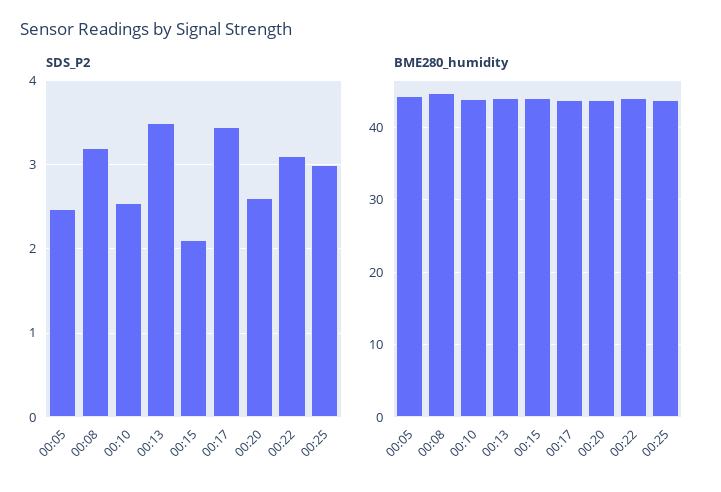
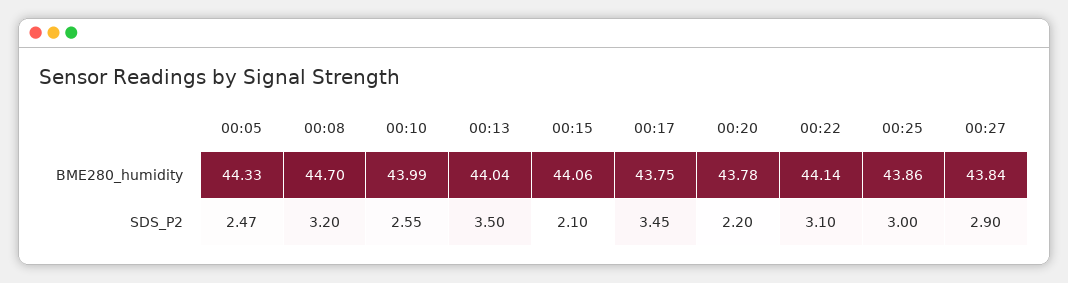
SDS_P2, 00:20: 2.6 -> 2.2
BME280_humidity, 00:27: none -> 43.84
SDS_P2, 00:27: none -> 2.9

